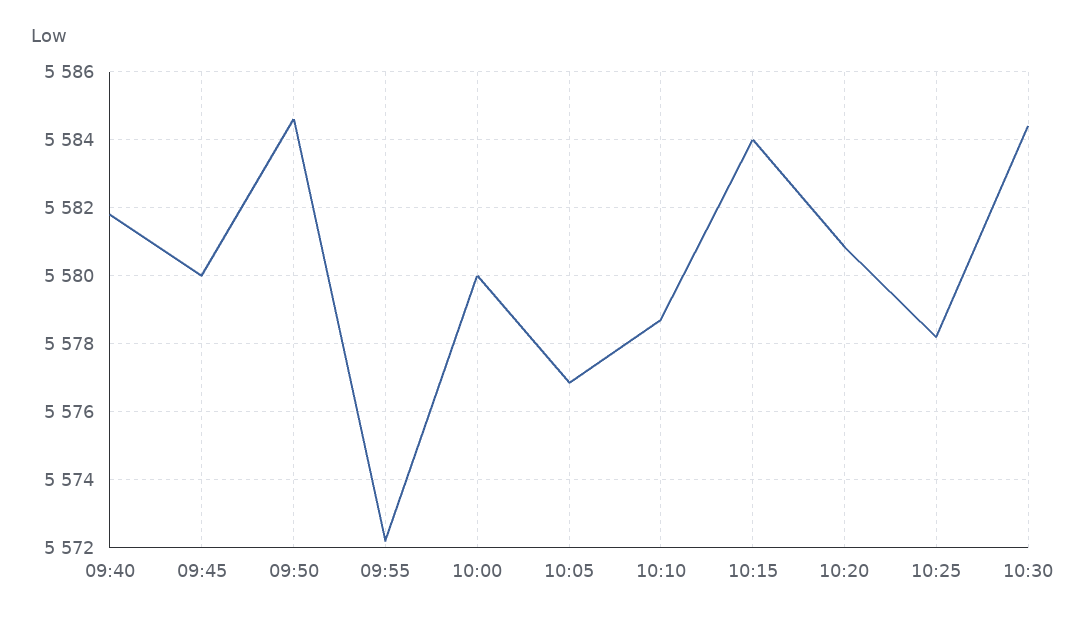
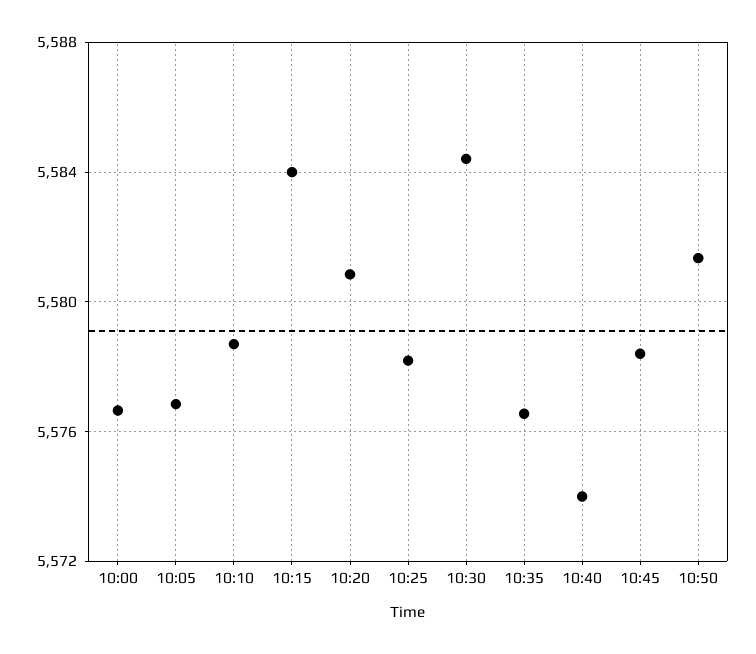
09:40: 5581.8 -> none
09:45: 5580 -> none
09:50: 5584.6 -> none
09:55: 5572.2 -> none
10:00: 5580 -> 5576.5
10:35: none -> 5576.5
10:40: none -> 5574
10:45: none -> 5578.5
10:50: none -> 5581.5

